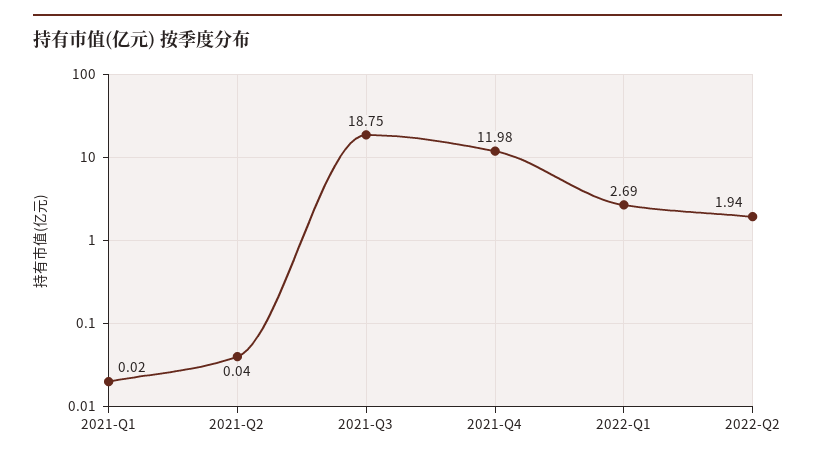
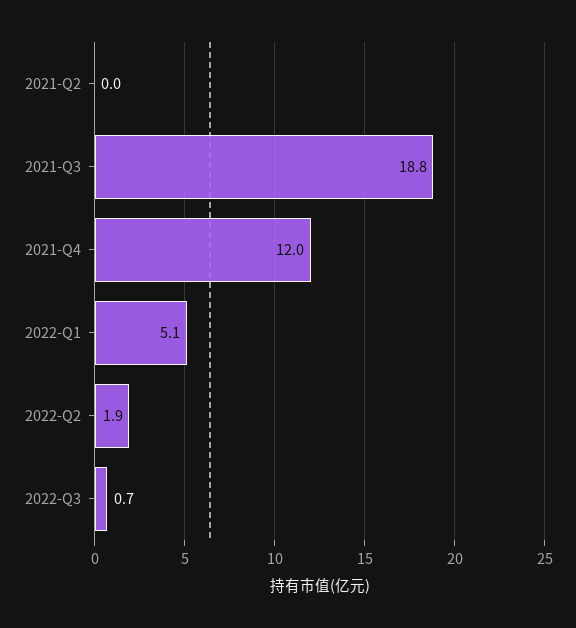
2021-Q1: 0.02 -> none
2022-Q1: 2.69 -> 5.1
2022-Q3: none -> 0.7

